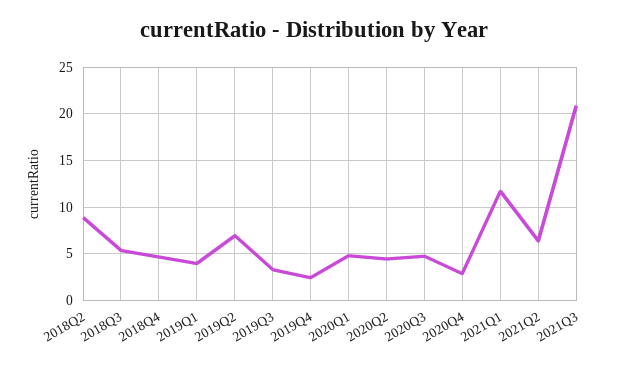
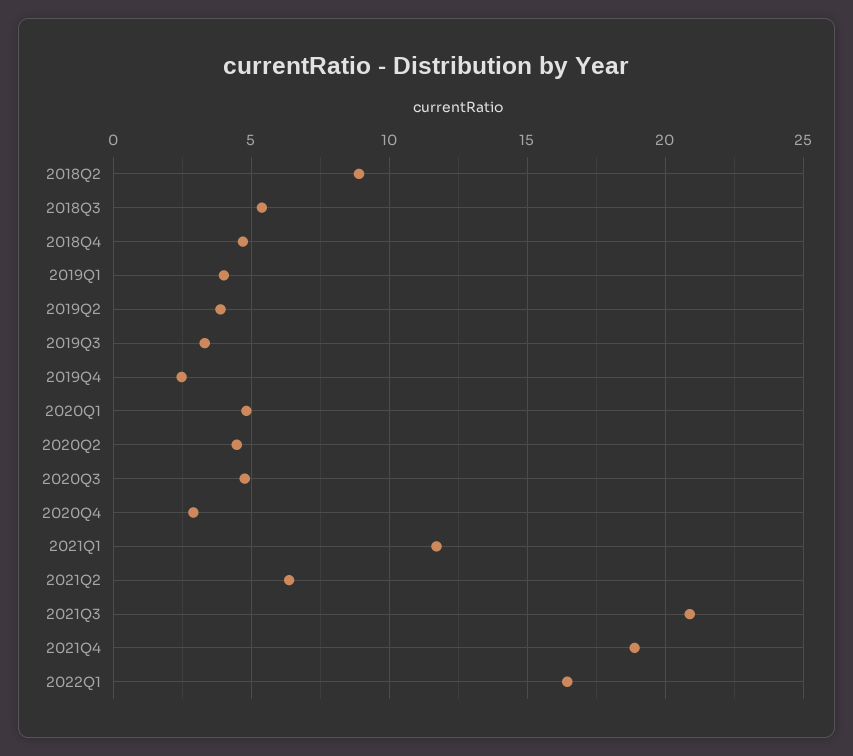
2019Q2: 7 -> 4
2021Q4: none -> 19
2022Q1: none -> 16.5

